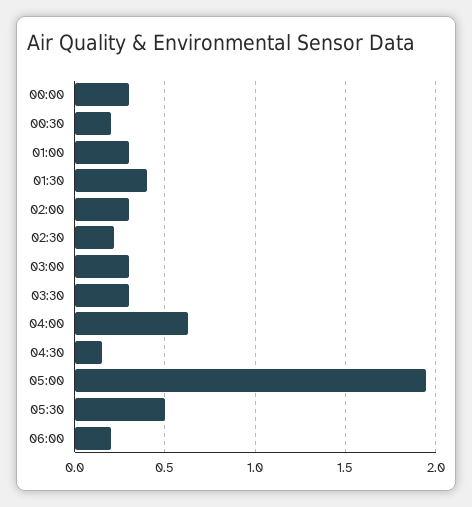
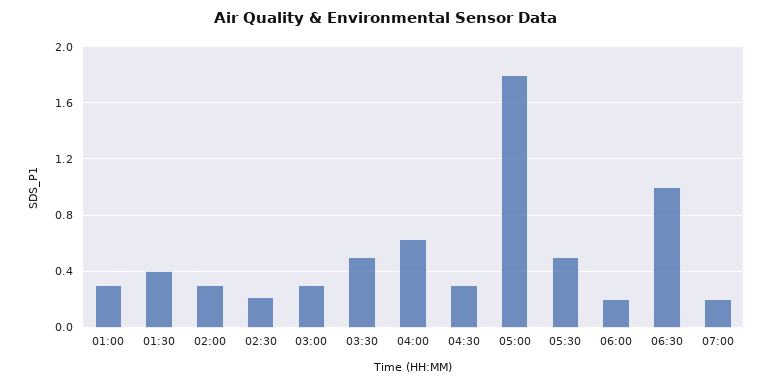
00:00: 0.3 -> none
00:30: 0.2 -> none
03:30: 0.3 -> 0.5
04:30: 0.15 -> 0.3
05:00: 1.95 -> 1.8
06:30: none -> 1
07:00: none -> 0.2

